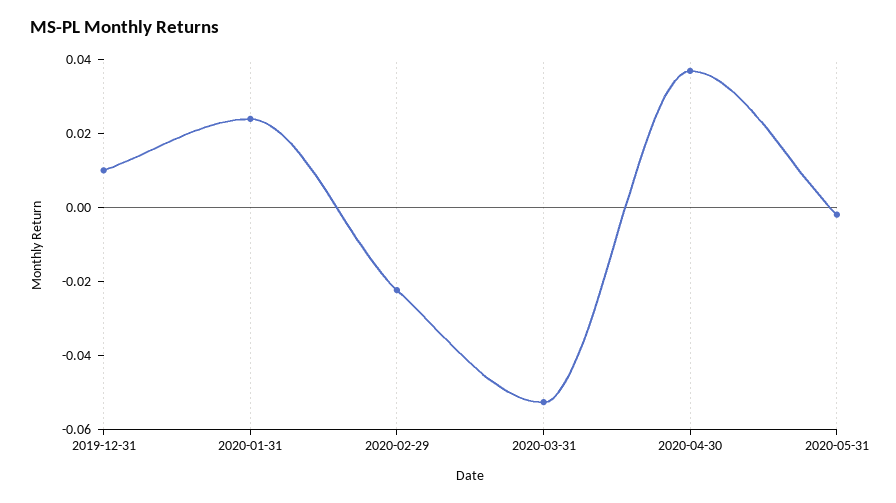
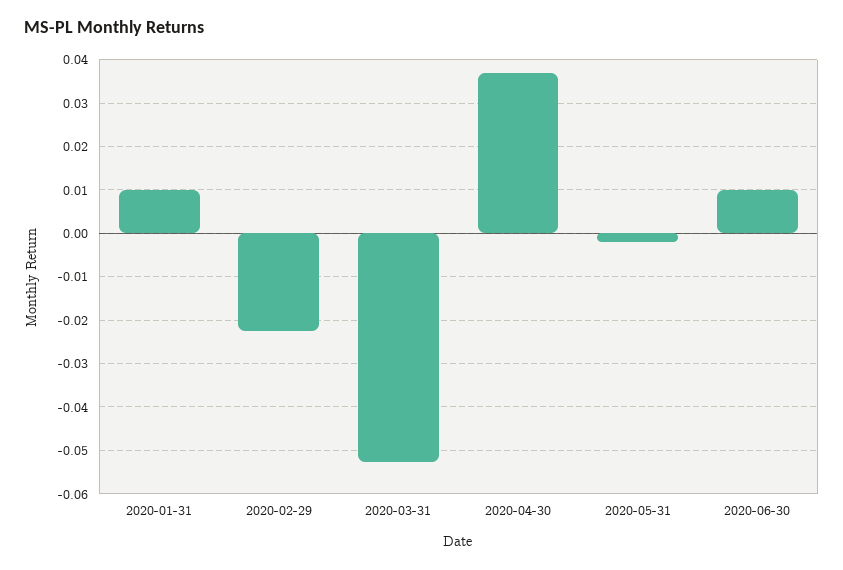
2019-12-31: 0.01 -> none
2020-01-31: 0.025 -> 0.01
2020-06-30: none -> 0.01

